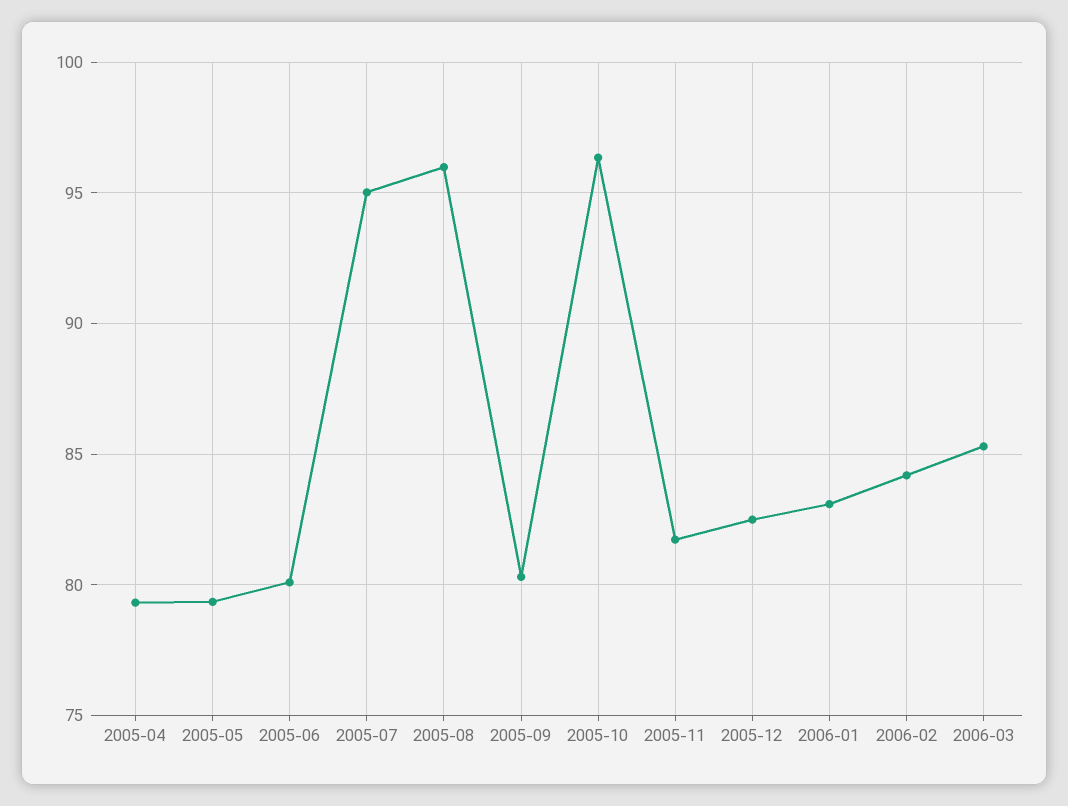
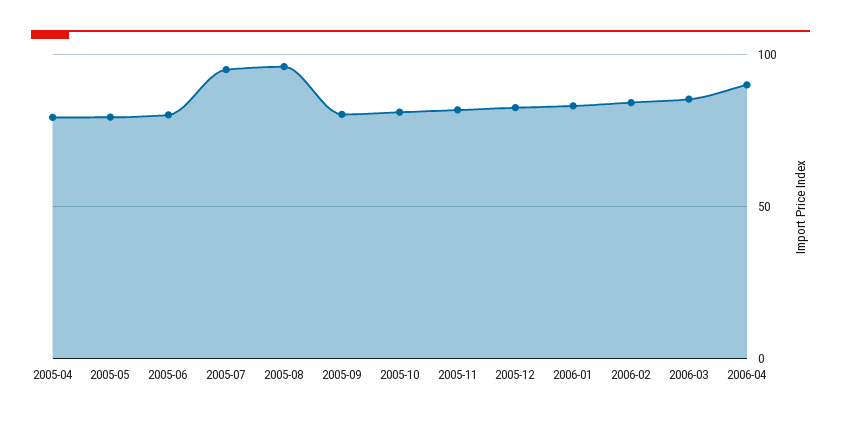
2005-10: 96.5 -> 80
2006-04: none -> 90

